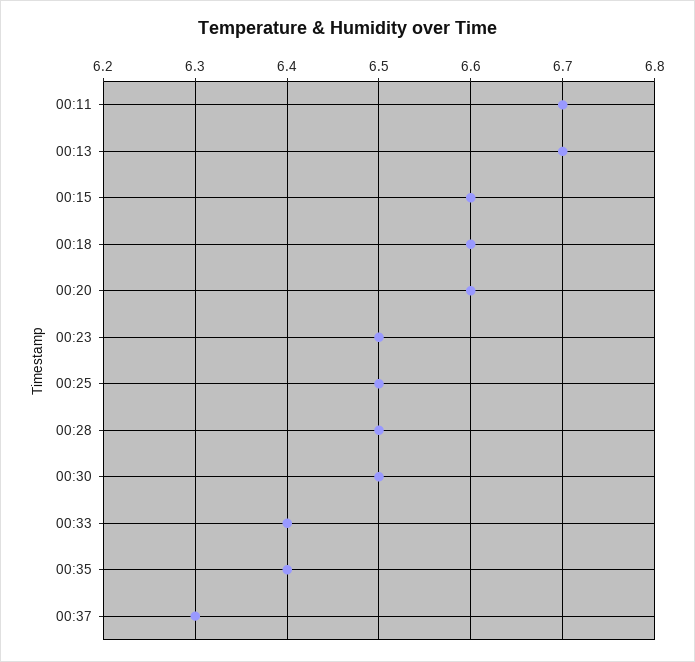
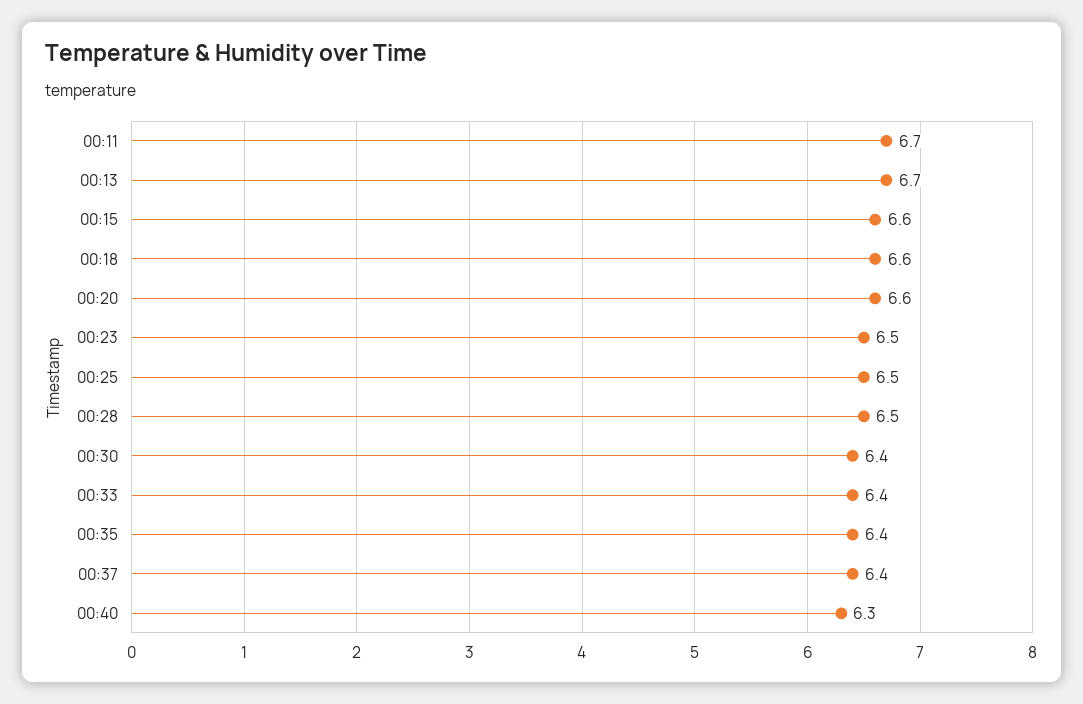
00:30: 6.5 -> 6.4
00:37: 6.3 -> 6.4
00:40: none -> 6.3

